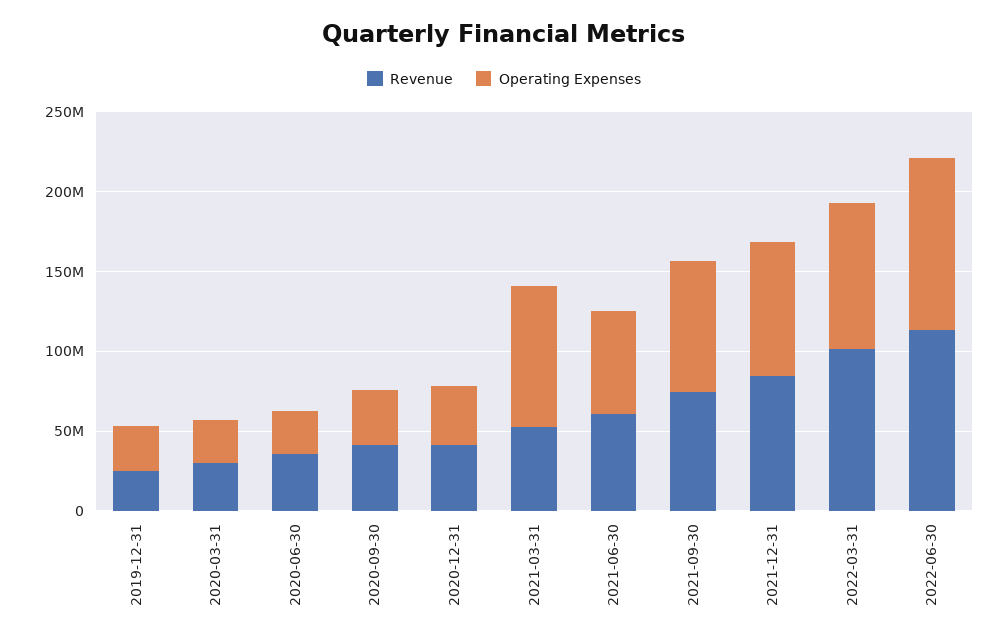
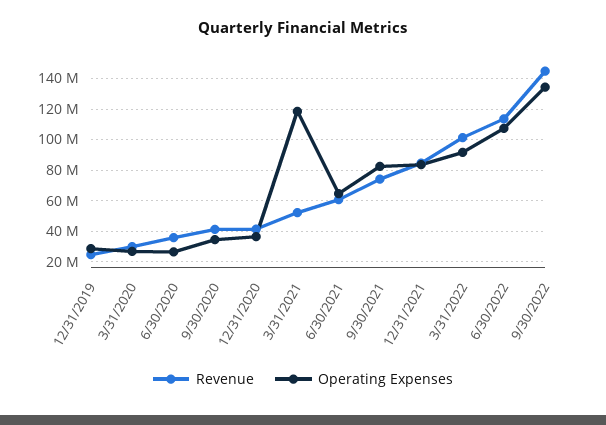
Operating Expenses, 2021-03-31: 90000000 -> 120000000
Revenue, 9/30/2022: none -> 145000000
Operating Expenses, 9/30/2022: none -> 135000000

